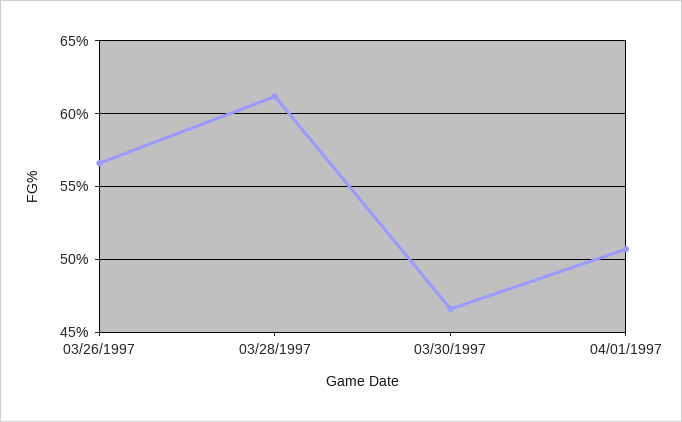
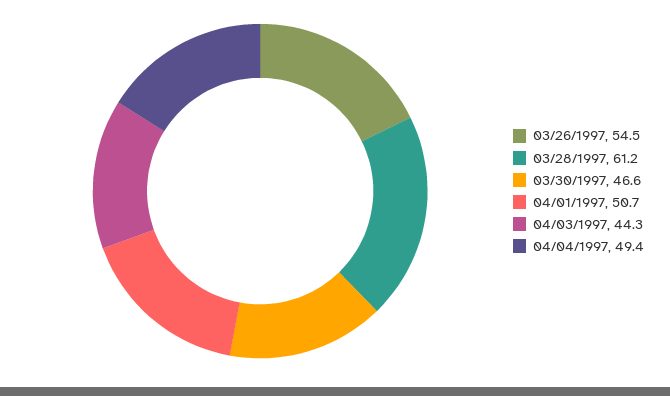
03/26/1997: 56.5 -> 54.5
04/03/1997: none -> 44.3
04/04/1997: none -> 49.4

